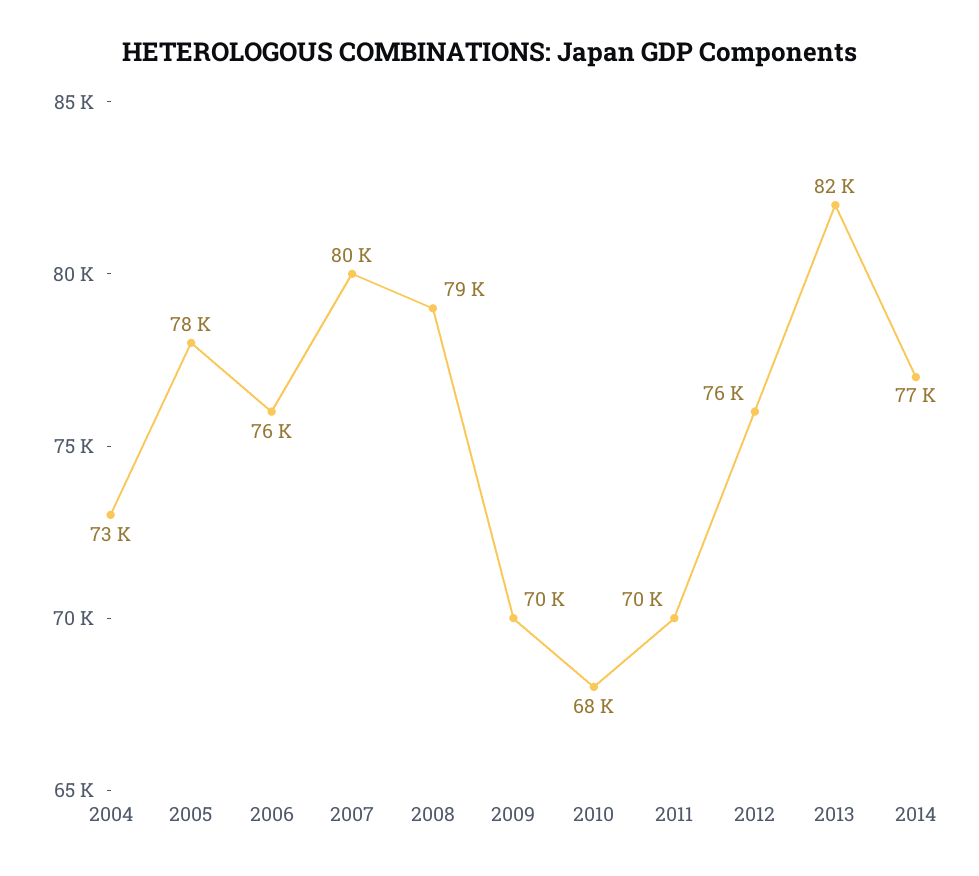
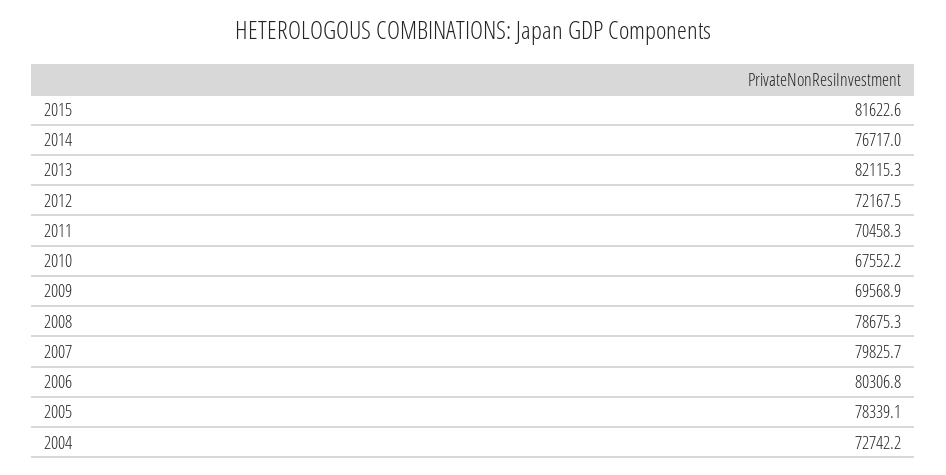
2006: 76000 -> 80306.8
2012: 76000 -> 72167.5
2015: none -> 81622.6

